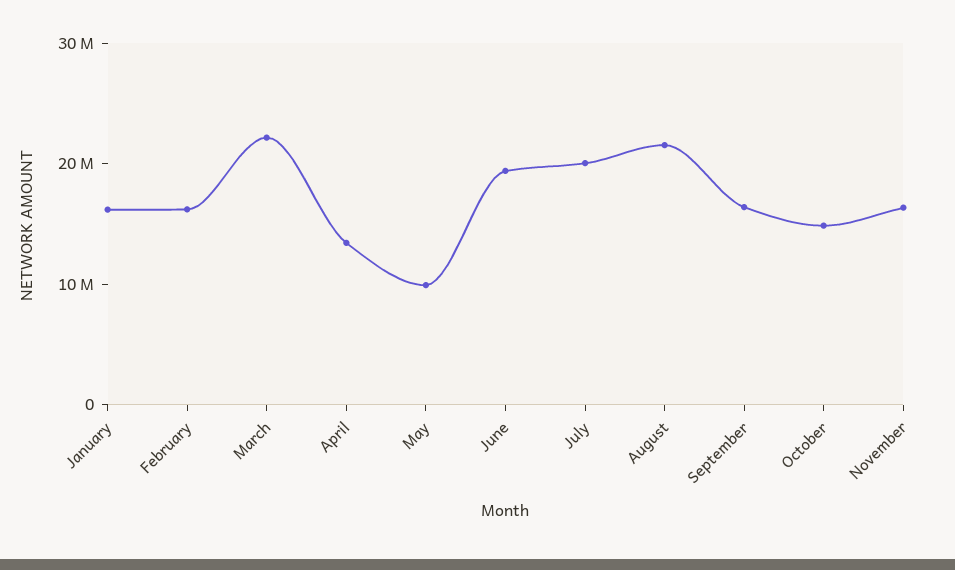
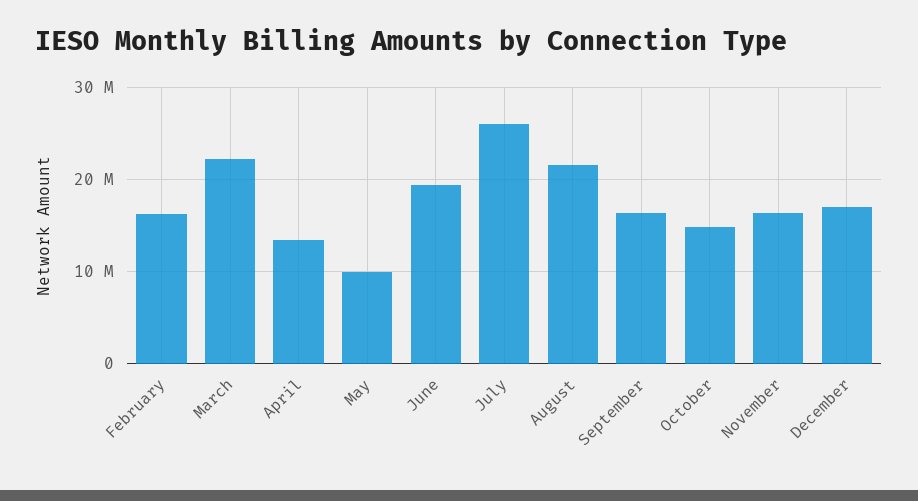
January: 16000000 -> none
July: 20000000 -> 26000000
December: none -> 17000000

